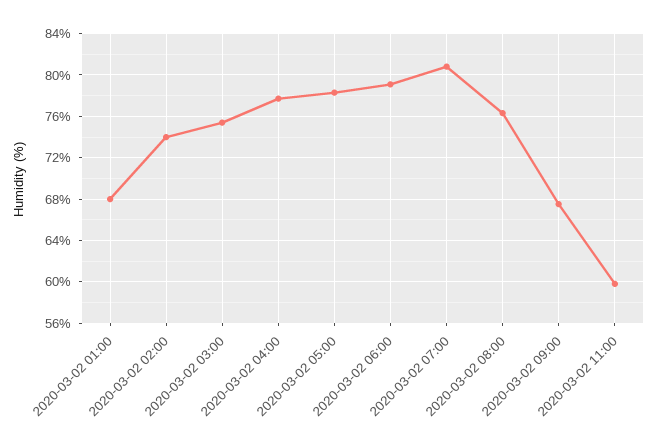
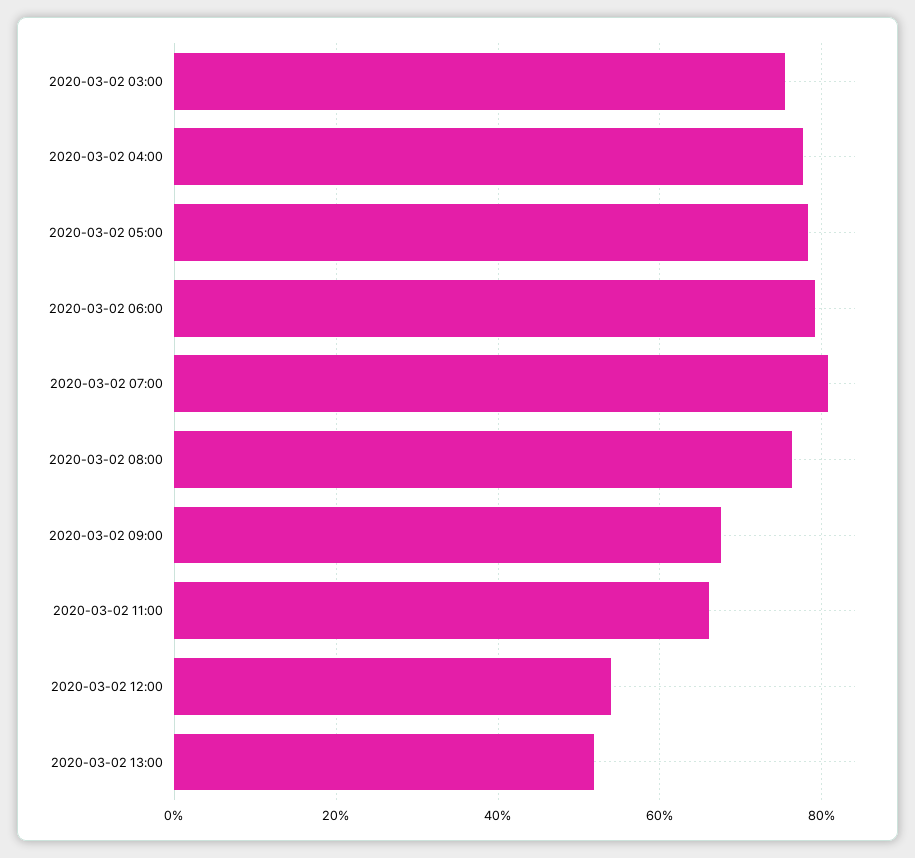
2020-03-02 01:00: 68 -> none
2020-03-02 02:00: 74 -> none
2020-03-02 11:00: 60 -> 66
2020-03-02 12:00: none -> 54
2020-03-02 13:00: none -> 52

